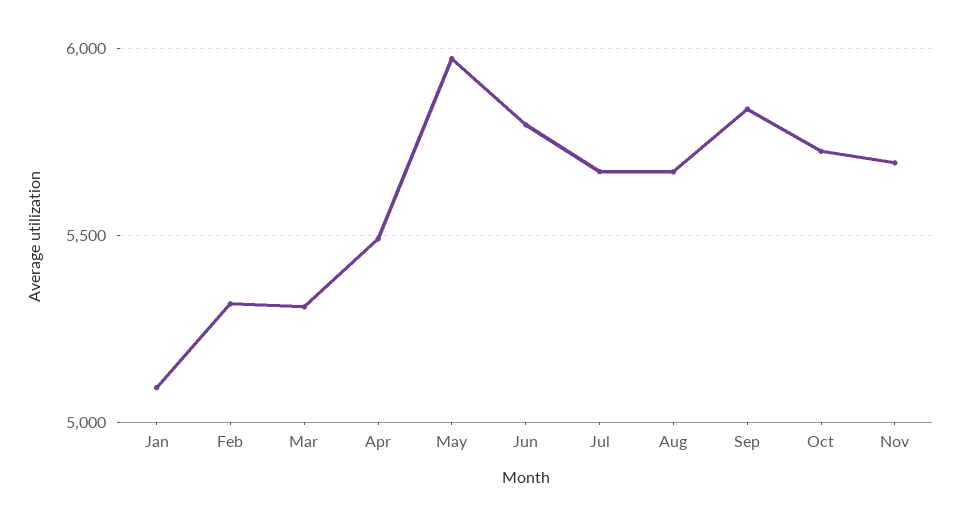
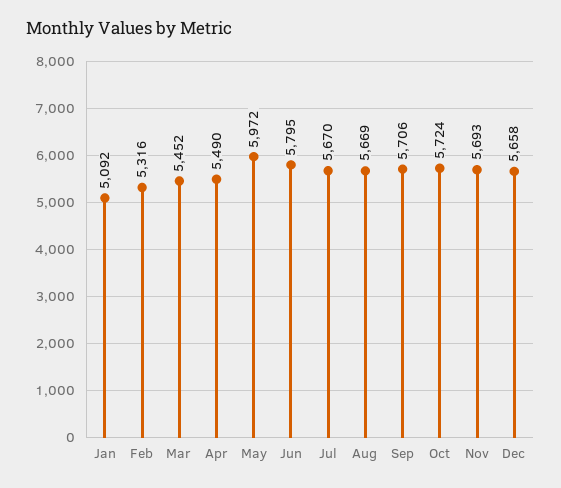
Mar: 5300 -> 5452
Sep: 5850 -> 5706
Dec: none -> 5658

